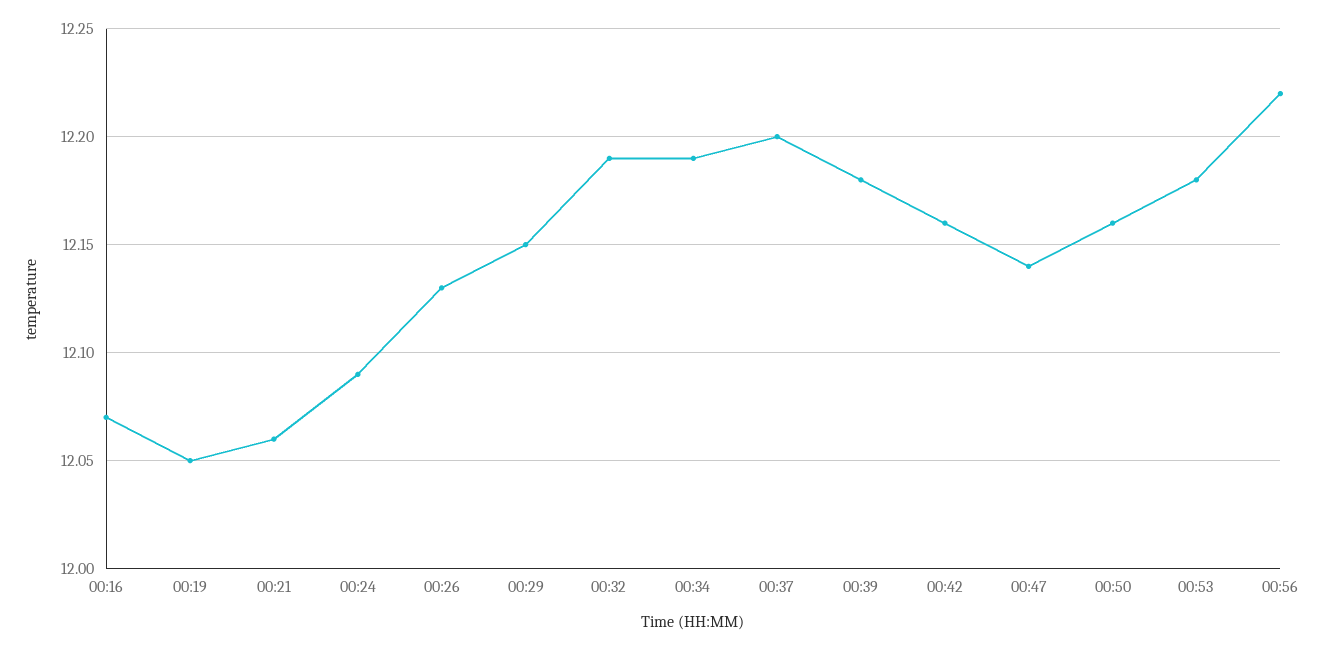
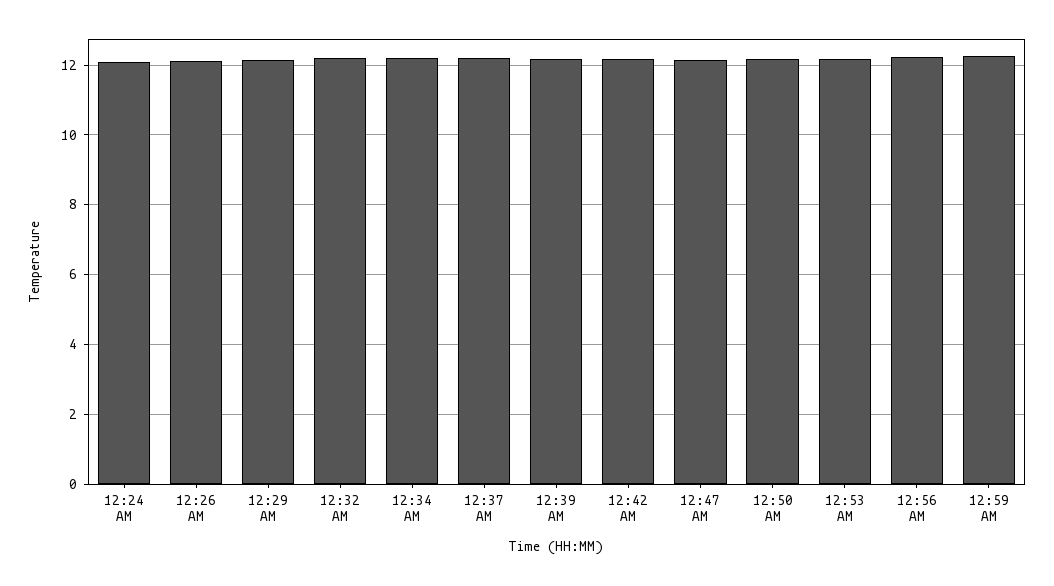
00:16: 12.07 -> none
00:19: 12.05 -> none
00:21: 12.06 -> none
12:59 AM: none -> 12.2

